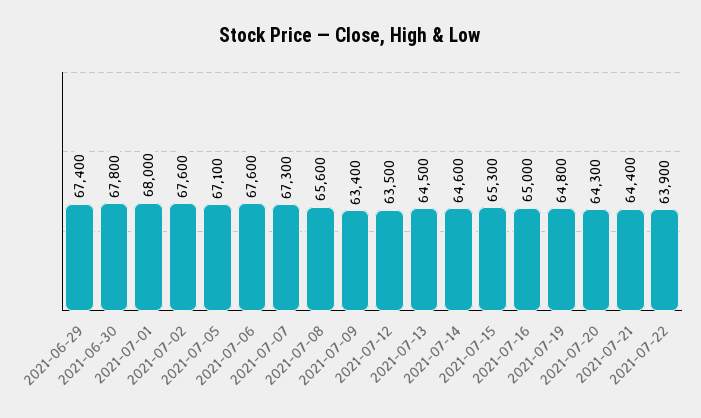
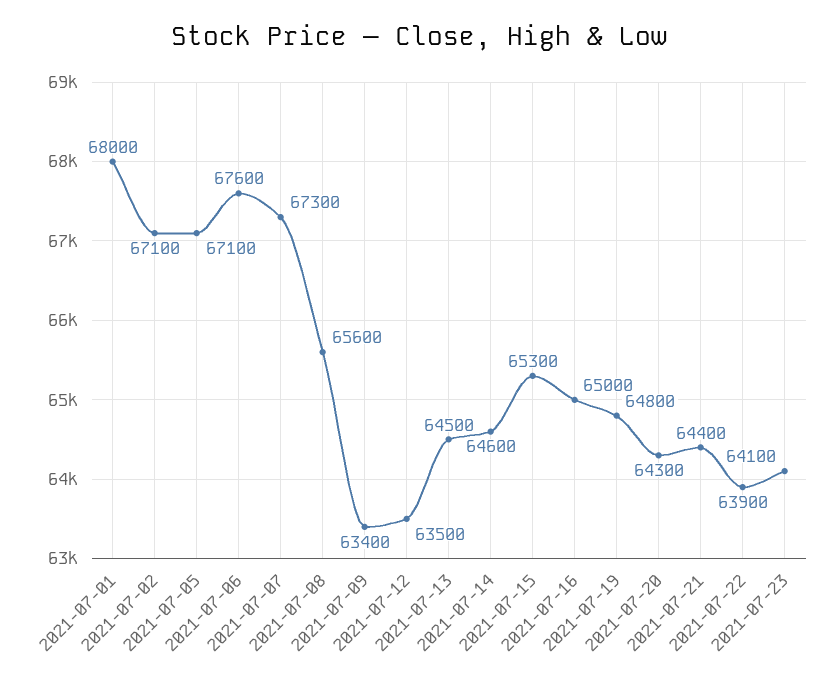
2021-06-29: 67400 -> none
2021-06-30: 67800 -> none
2021-07-02: 67600 -> 67100
2021-07-23: none -> 64100

